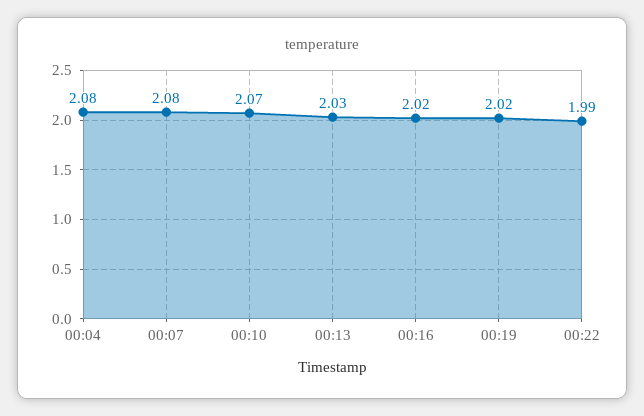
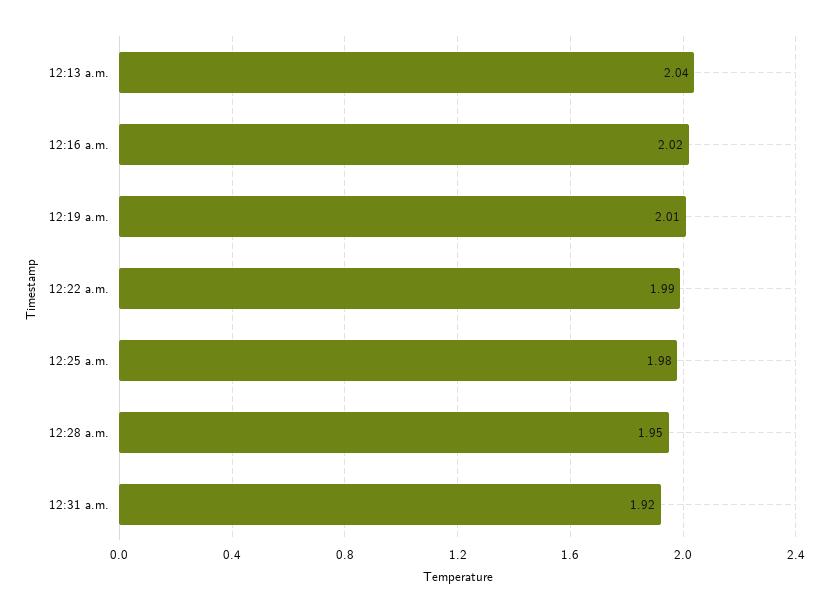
00:04: 2.08 -> none
00:07: 2.08 -> none
00:10: 2.07 -> none
00:13: 2.03 -> 2.04
00:19: 2.02 -> 2.01
12:25 a.m.: none -> 1.98
12:28 a.m.: none -> 1.95
12:31 a.m.: none -> 1.92

